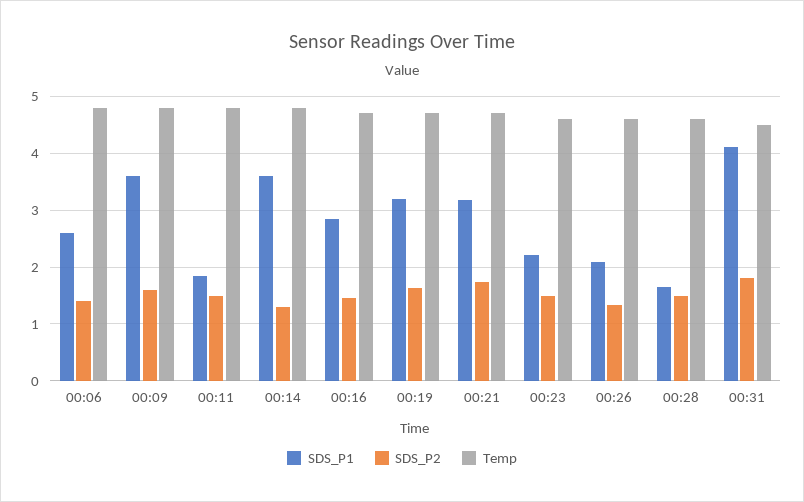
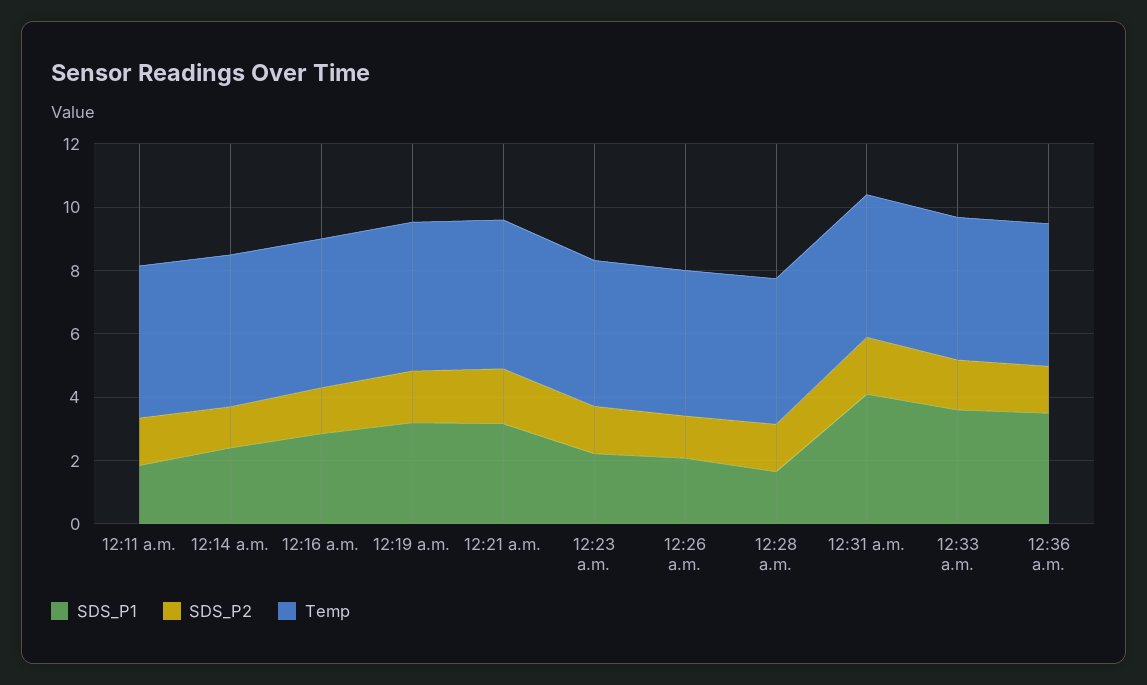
SDS_P1, 00:06: 2.6 -> none
SDS_P2, 00:06: 1.4 -> none
Temp, 00:06: 4.8 -> none
SDS_P1, 00:09: 3.6 -> none
SDS_P2, 00:09: 1.6 -> none
Temp, 00:09: 4.8 -> none
SDS_P1, 00:14: 3.6 -> 2.5
SDS_P1, 12:33 a.m.: none -> 3.5
SDS_P2, 12:33 a.m.: none -> 1.5
Temp, 12:33 a.m.: none -> 4.5
SDS_P1, 12:36 a.m.: none -> 3.5
SDS_P2, 12:36 a.m.: none -> 1.5
Temp, 12:36 a.m.: none -> 4.5

